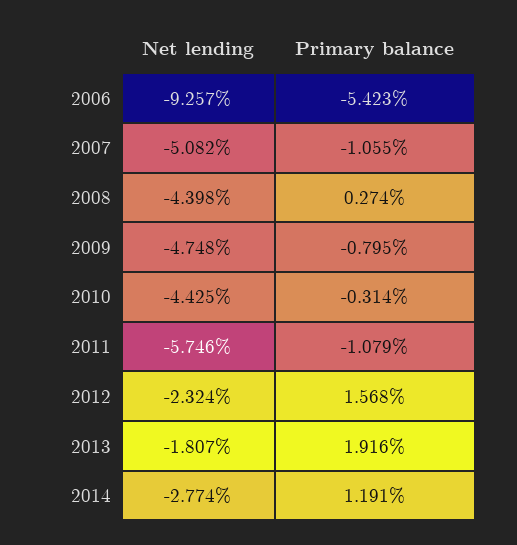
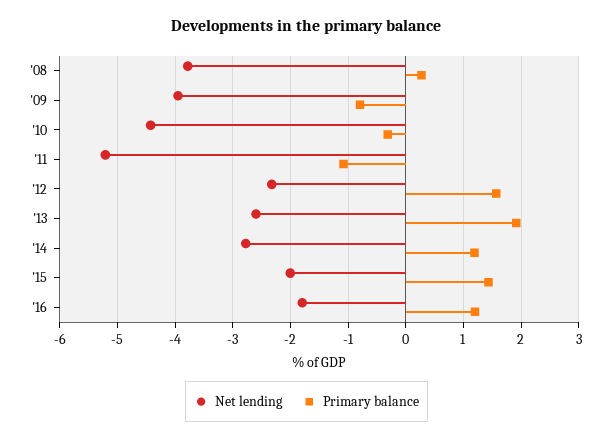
Net lending, 2006: -9.257 -> none
Primary balance, 2006: -5.423 -> none
Net lending, 2007: -5.082 -> none
Primary balance, 2007: -1.055 -> none
Net lending, 2008: -4.398 -> -3.8
Net lending, 2009: -4.748 -> -4
Net lending, 2011: -5.746 -> -5.2
Net lending, 2013: -1.807 -> -2.6
Net lending, '15: none -> -2
Primary balance, '15: none -> 1.4
Net lending, '16: none -> -1.8
Primary balance, '16: none -> 1.2

